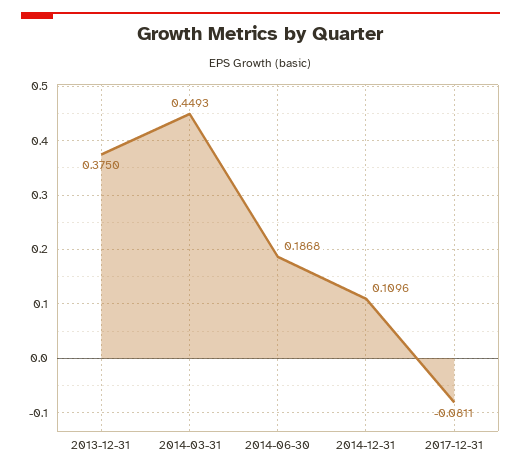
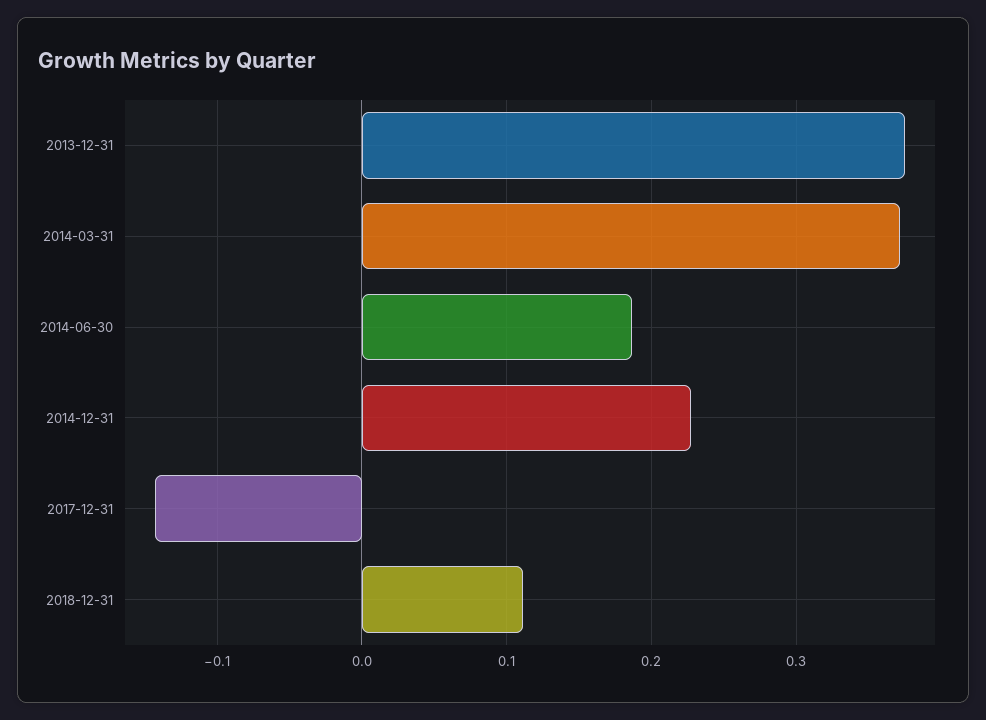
2014-03-31: 0.4493 -> 0.37
2014-12-31: 0.1096 -> 0.23
2017-12-31: -0.0811 -> -0.14
2018-12-31: none -> 0.11

